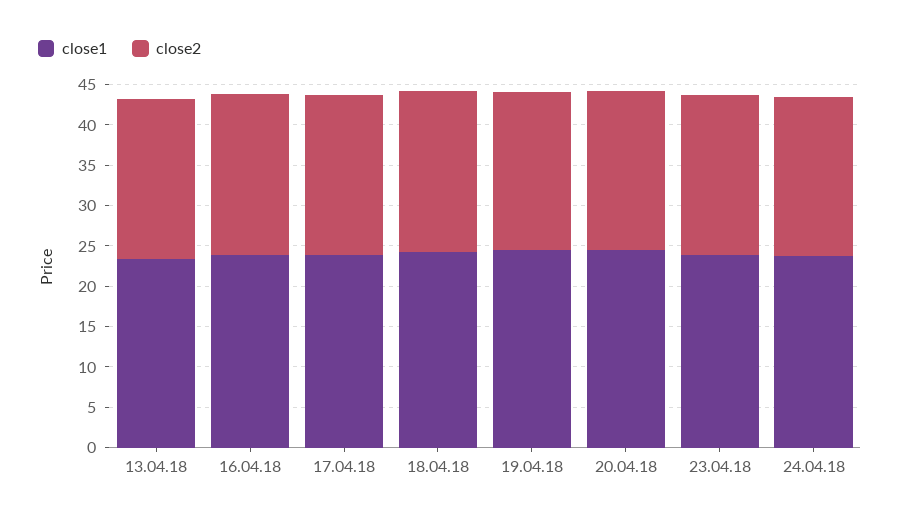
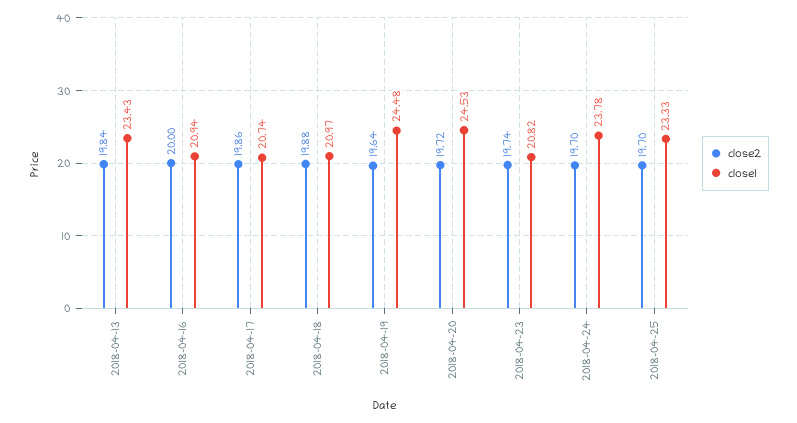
close1, 16.04.18: 24 -> 20.94
close1, 17.04.18: 24 -> 20.74
close1, 18.04.18: 24 -> 20.97
close1, 23.04.18: 24 -> 20.82
close2, 2018-04-25: none -> 19.7
close1, 2018-04-25: none -> 23.33

